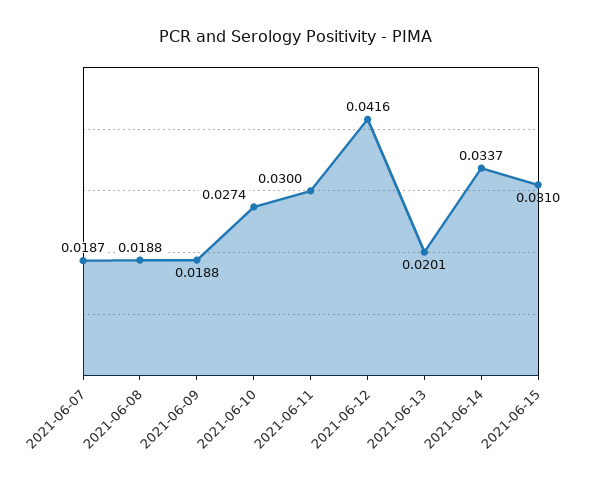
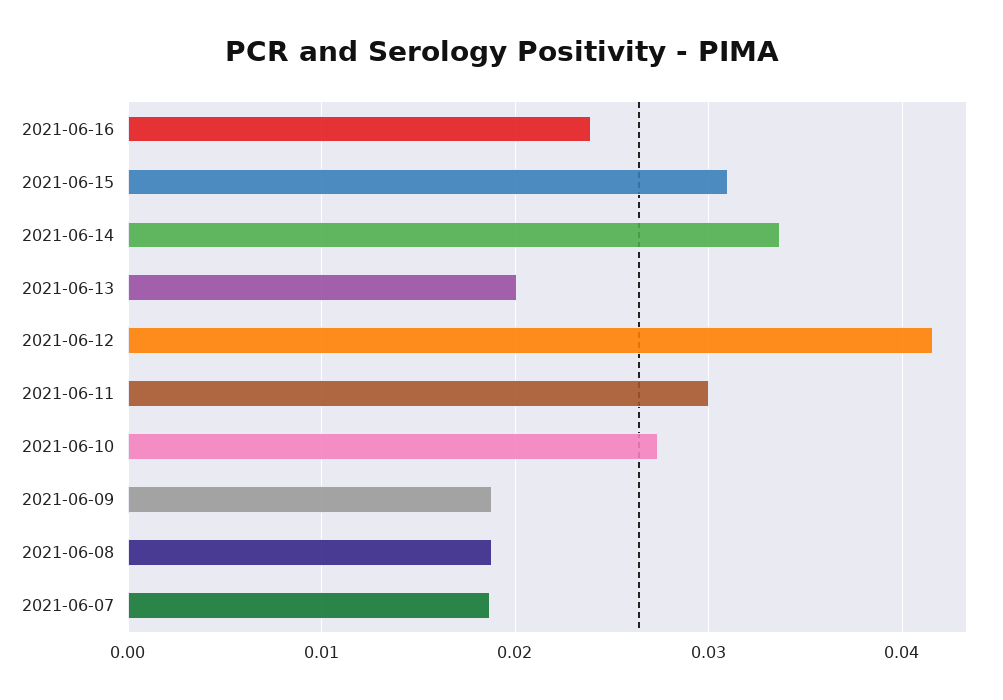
2021-06-16: none -> 0.024

